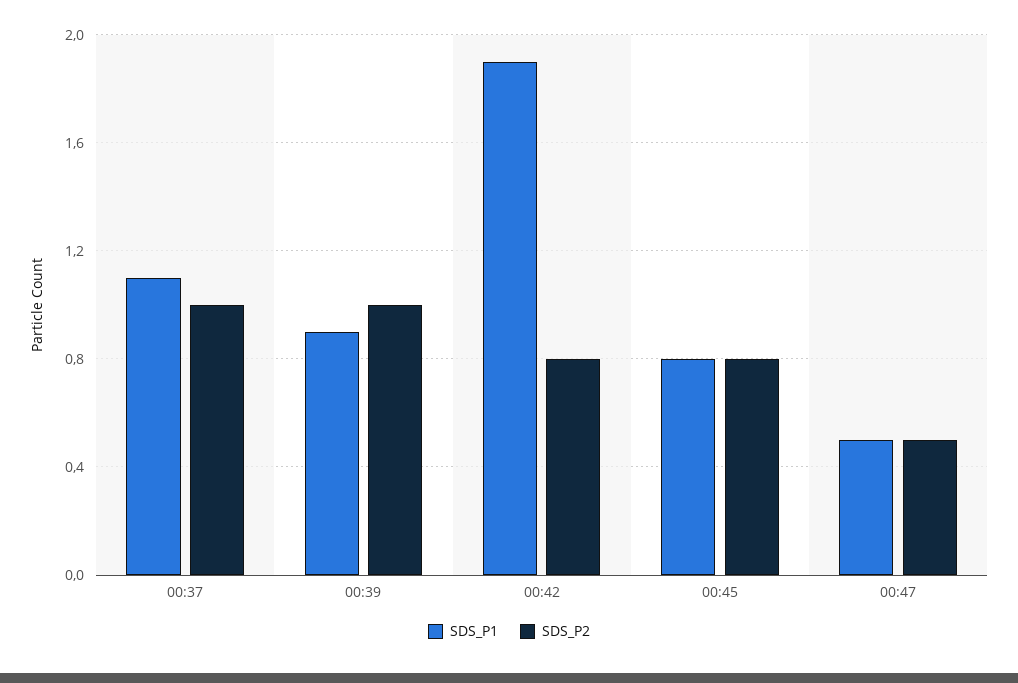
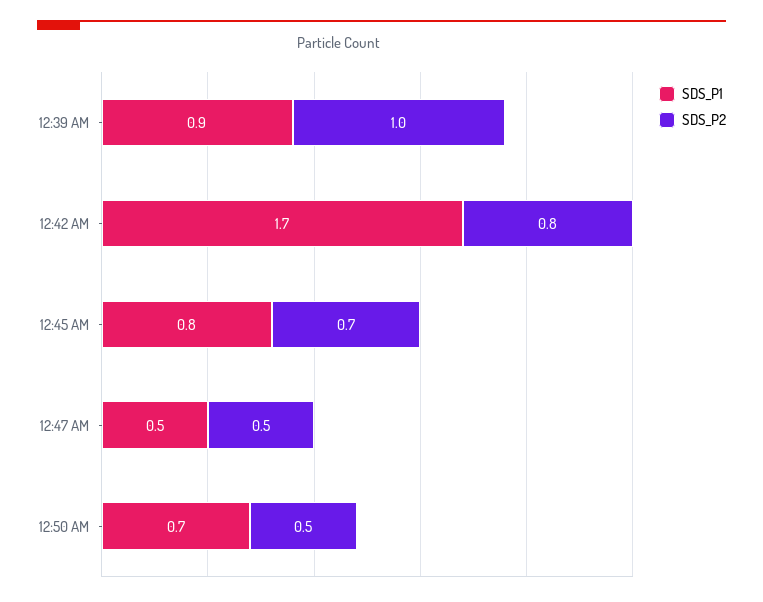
SDS_P1, 00:37: 1.1 -> none
SDS_P2, 00:37: 1 -> none
SDS_P1, 00:42: 1.9 -> 1.7
SDS_P2, 00:45: 0.8 -> 0.7
SDS_P1, 12:50 AM: none -> 0.7
SDS_P2, 12:50 AM: none -> 0.5

